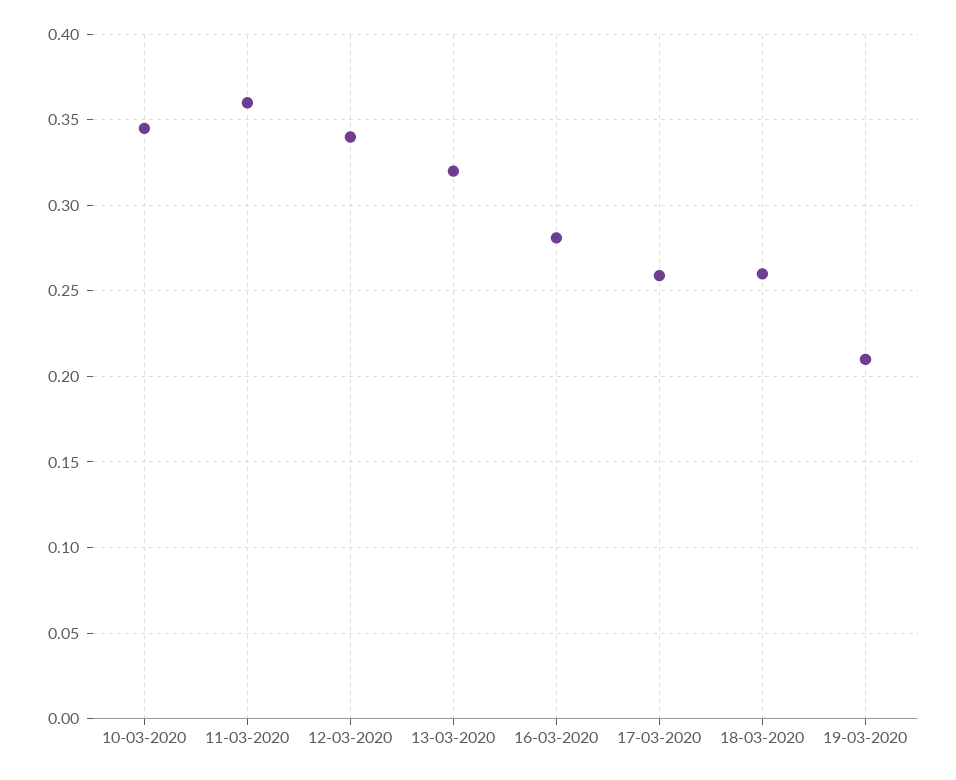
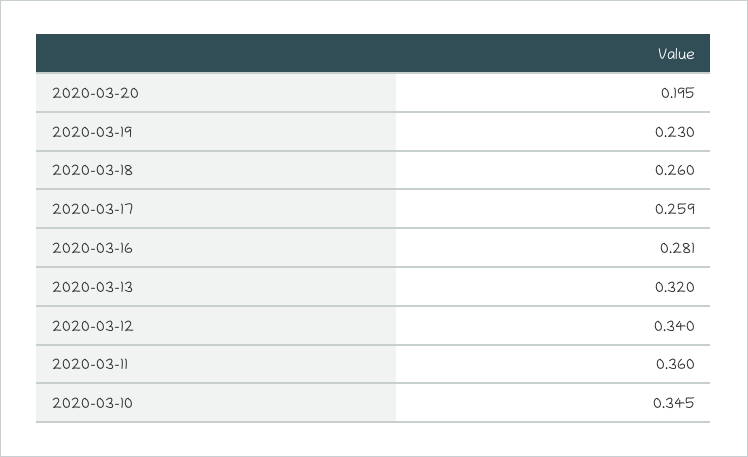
19-03-2020: 0.21 -> 0.23
2020-03-20: none -> 0.195

